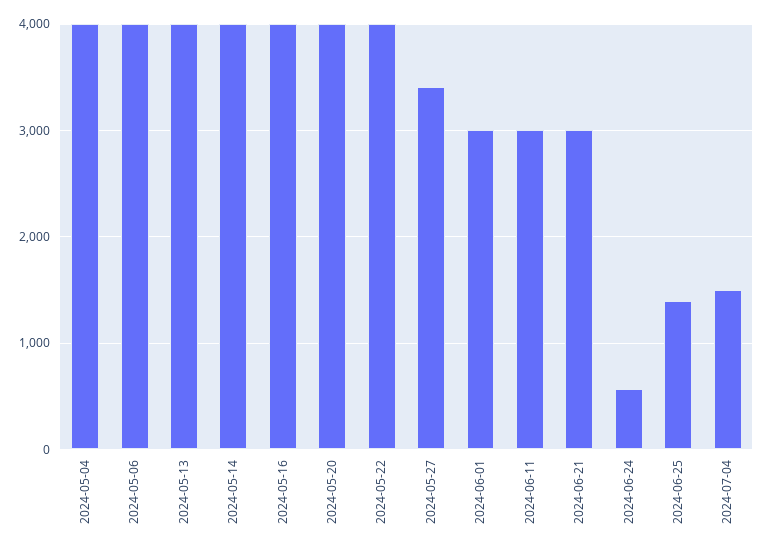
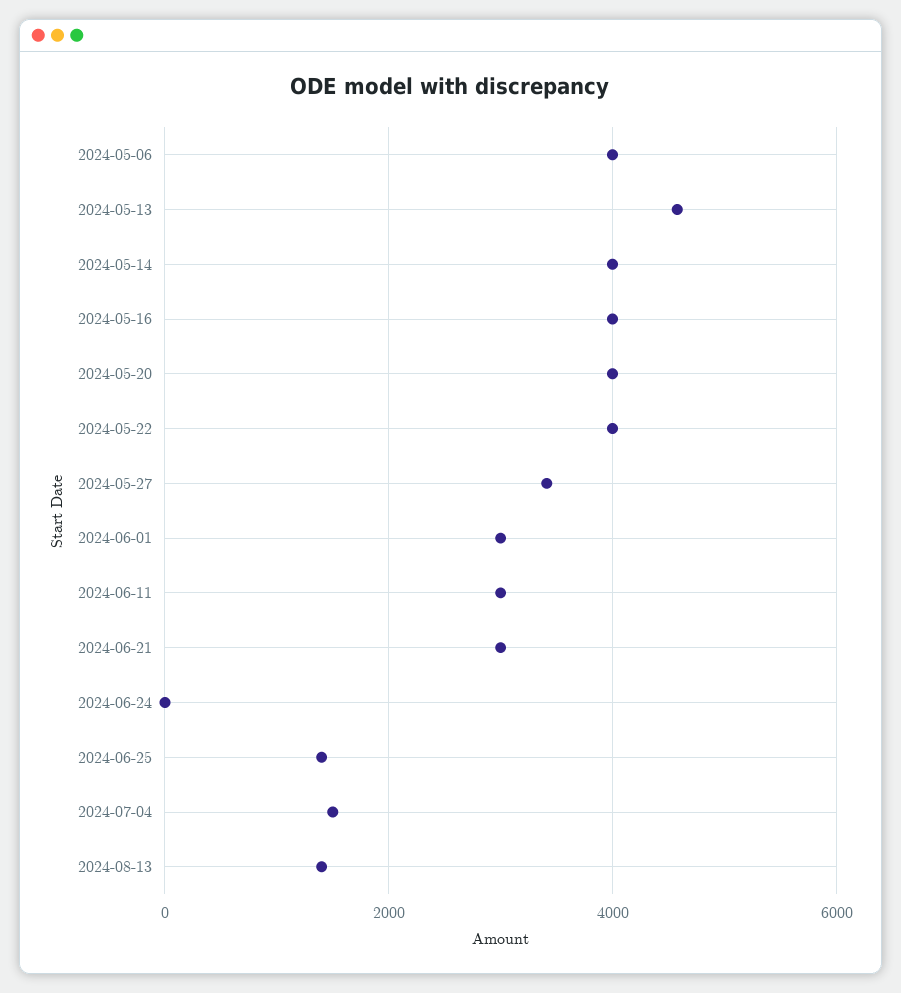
2024-05-04: 4000 -> none
2024-05-13: 4000 -> 4600
2024-06-24: 600 -> 0
2024-08-13: none -> 1400

